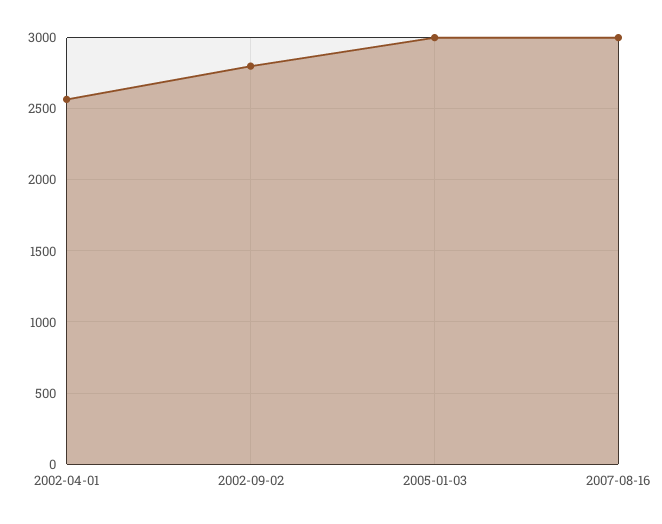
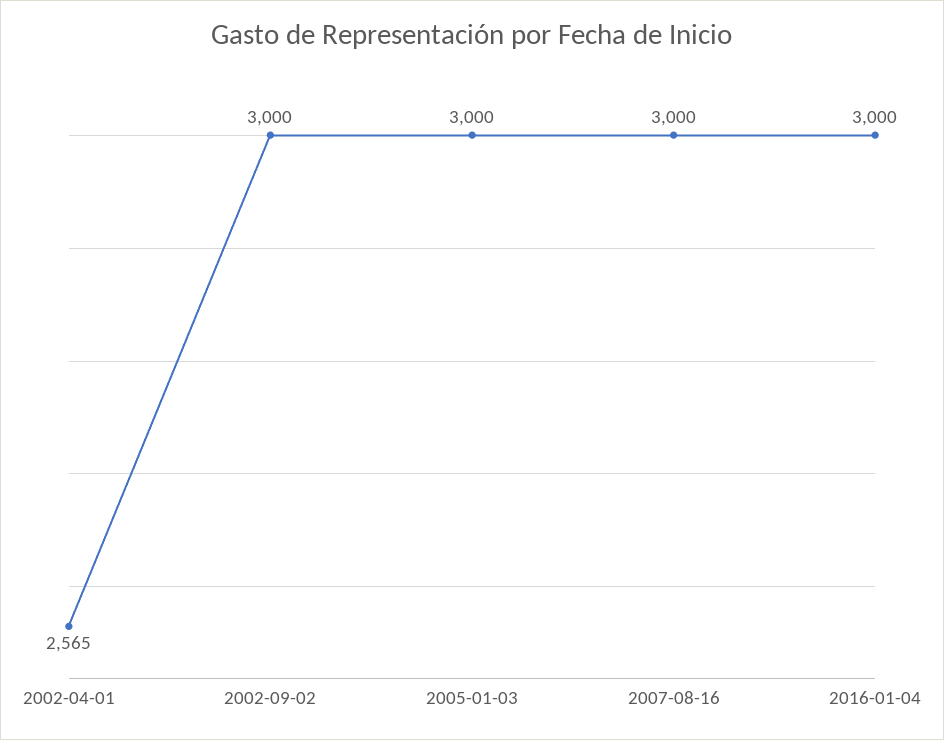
2002-09-02: 2800 -> 3000
2016-01-04: none -> 3000

